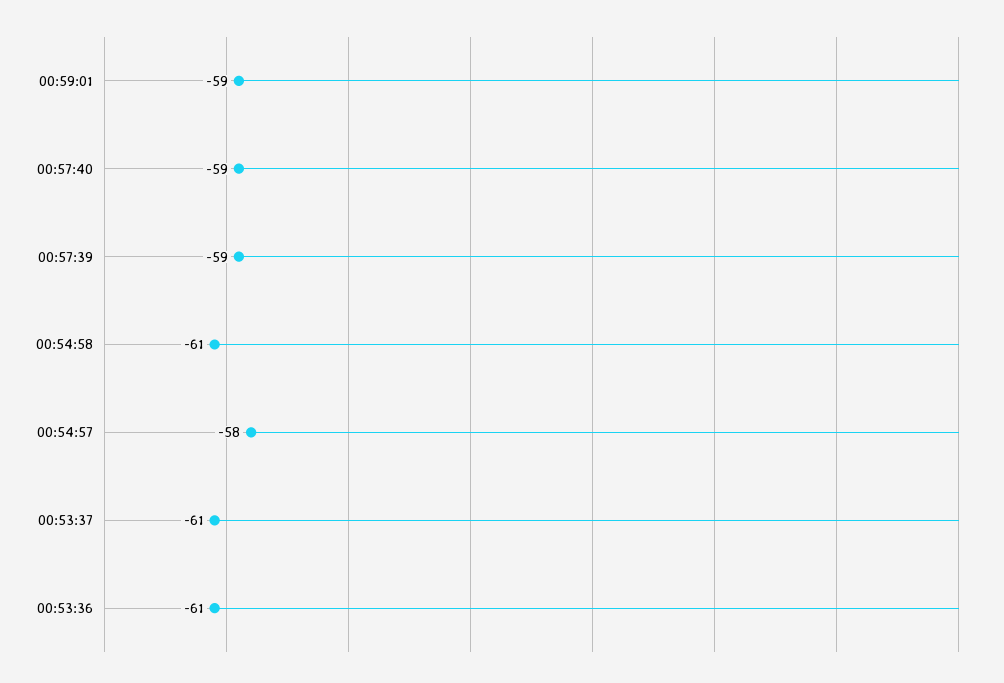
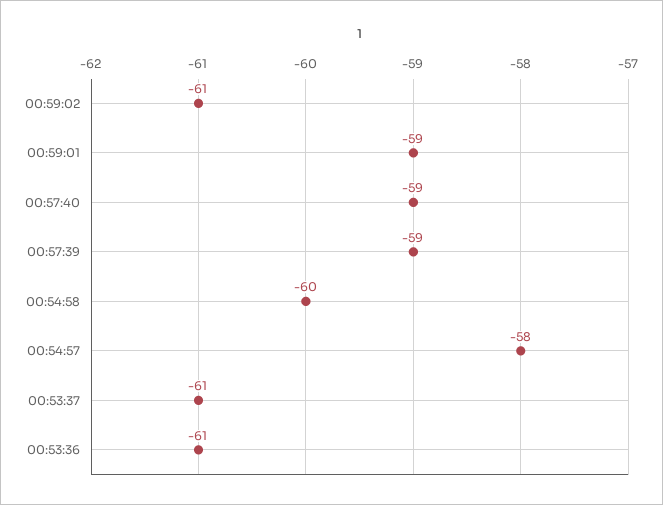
00:54:58: -61 -> -60
00:59:02: none -> -61

